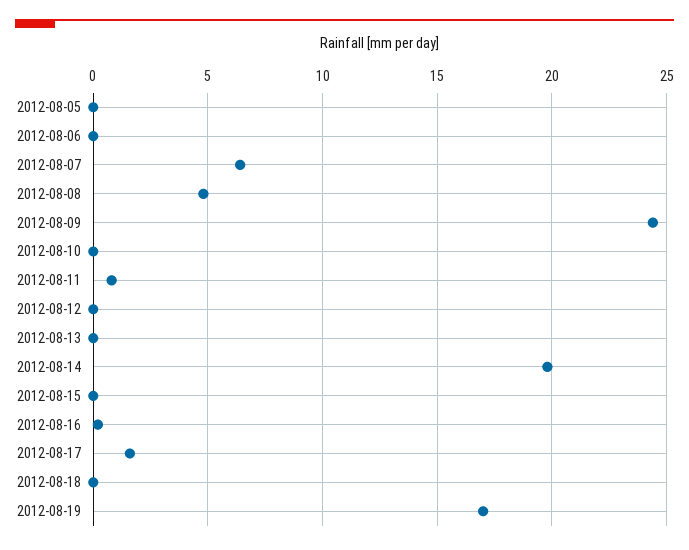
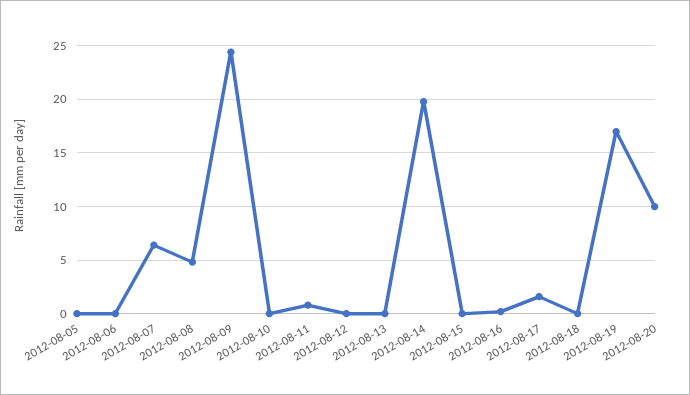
2012-08-20: none -> 10

